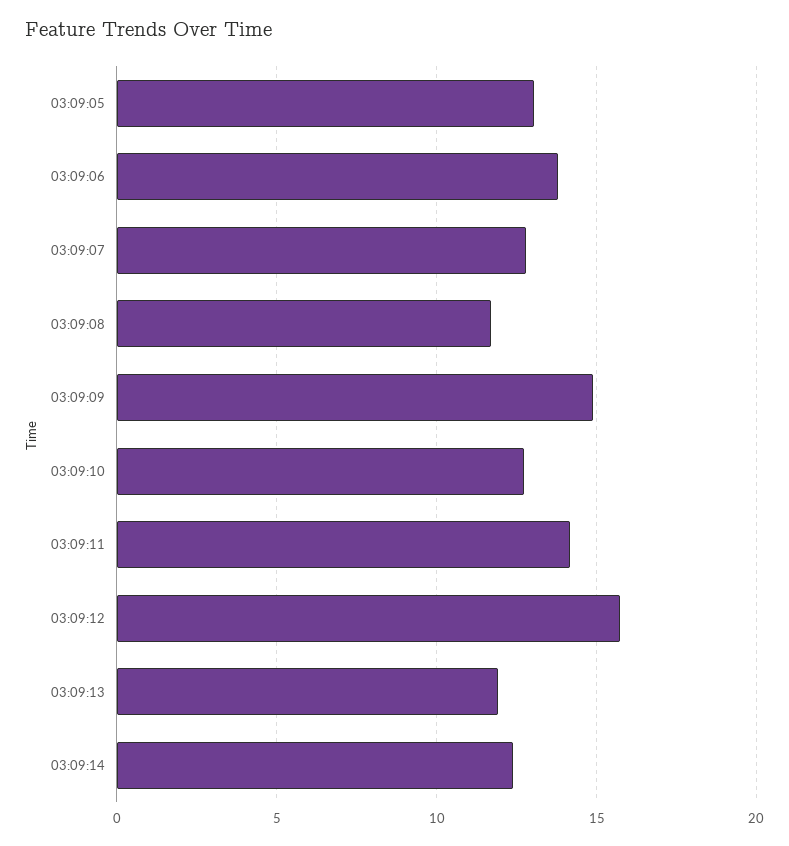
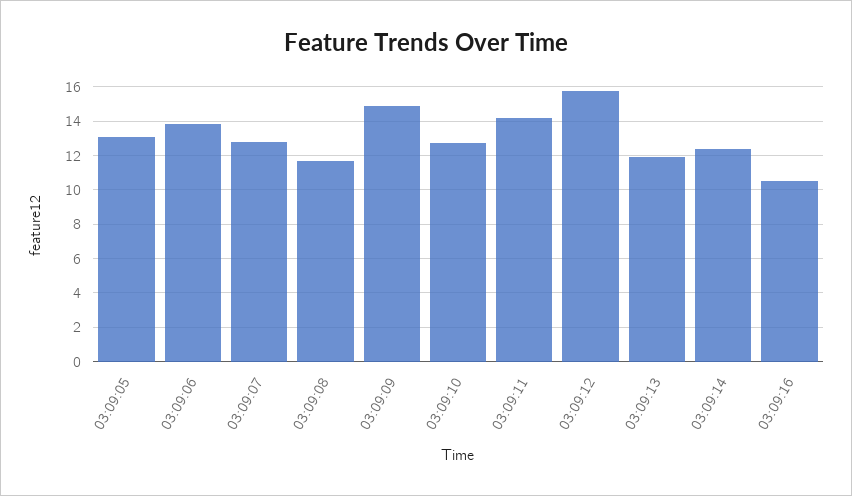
03:09:16: none -> 10.5

